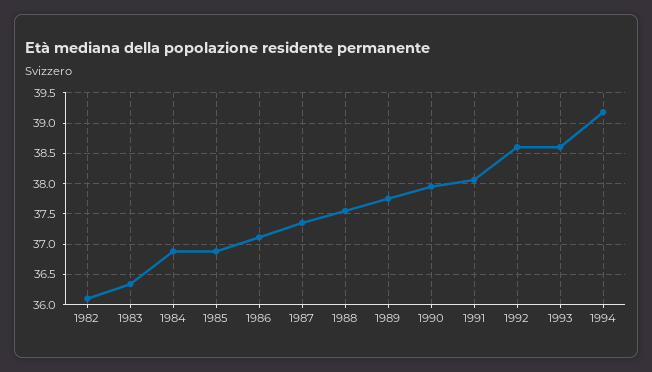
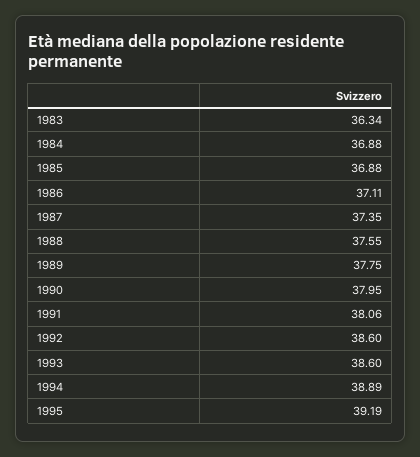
1982: 36.1 -> none
1994: 39.2 -> 38.89
1995: none -> 39.19

